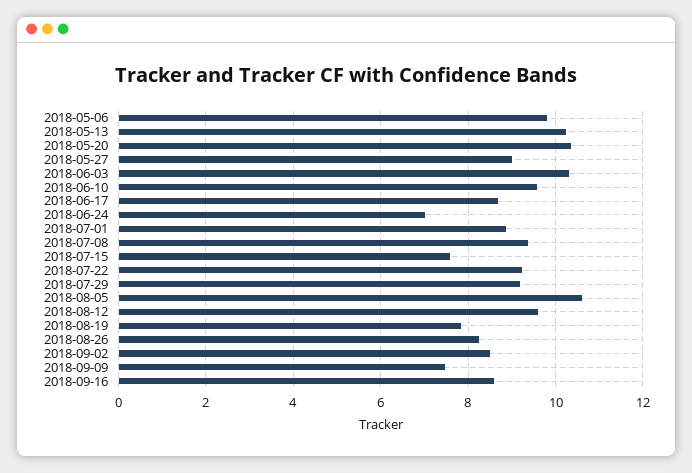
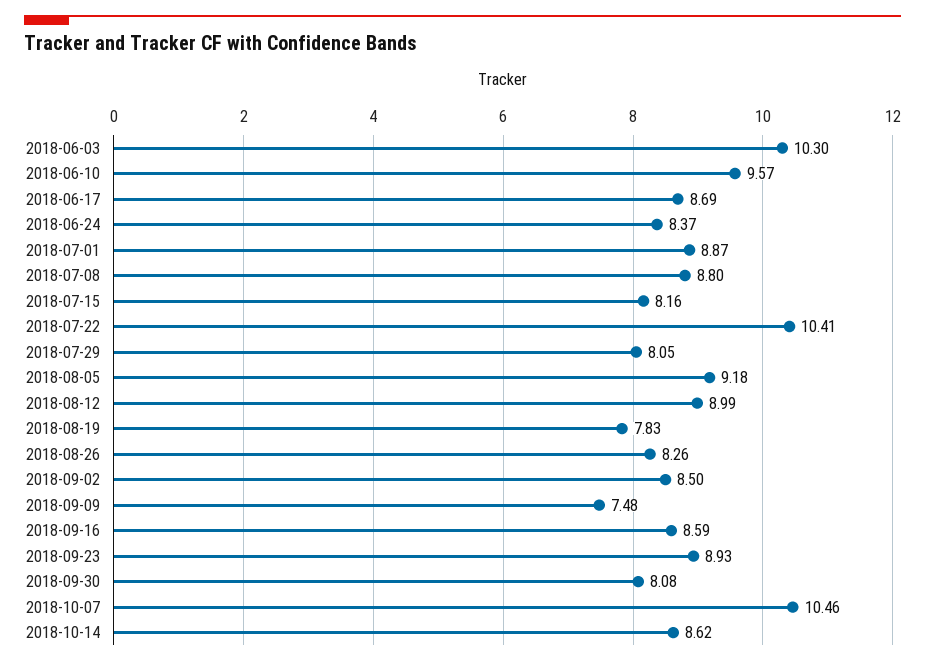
2018-05-06: 9.8 -> none
2018-05-13: 10.2 -> none
2018-05-20: 10.4 -> none
2018-05-27: 9 -> none
2018-06-24: 7 -> 8.37
2018-07-08: 9.4 -> 8.8
2018-07-15: 7.6 -> 8.16
2018-07-22: 9.2 -> 10.41
2018-07-29: 9.2 -> 8.05
2018-08-05: 10.6 -> 9.18
2018-08-12: 9.6 -> 8.99
2018-09-23: none -> 8.93
2018-09-30: none -> 8.08
2018-10-07: none -> 10.46
2018-10-14: none -> 8.62

